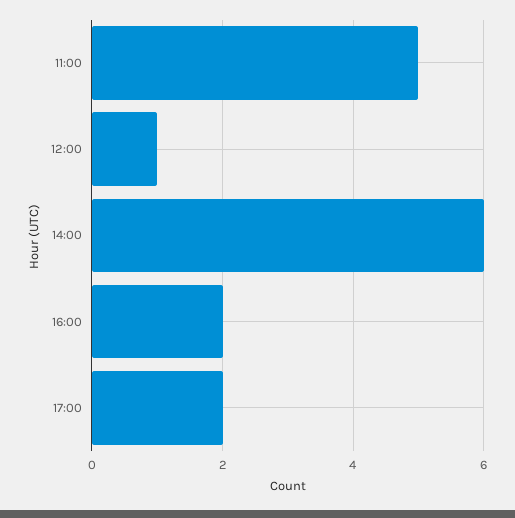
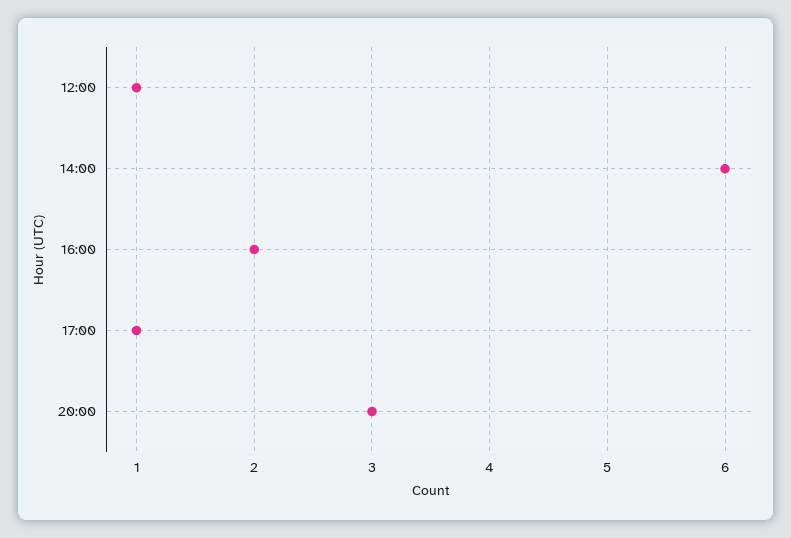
11:00: 5 -> none
17:00: 2 -> 1
20:00: none -> 3

